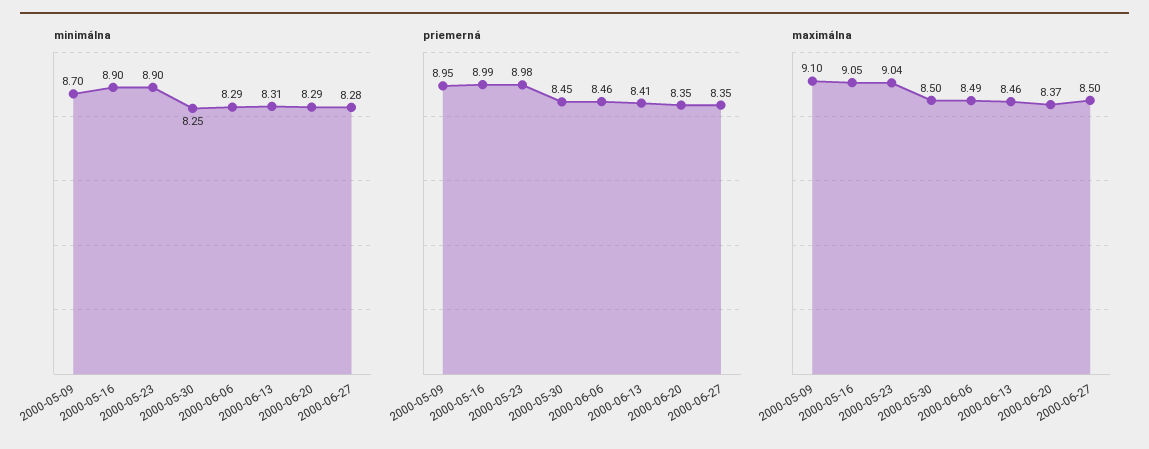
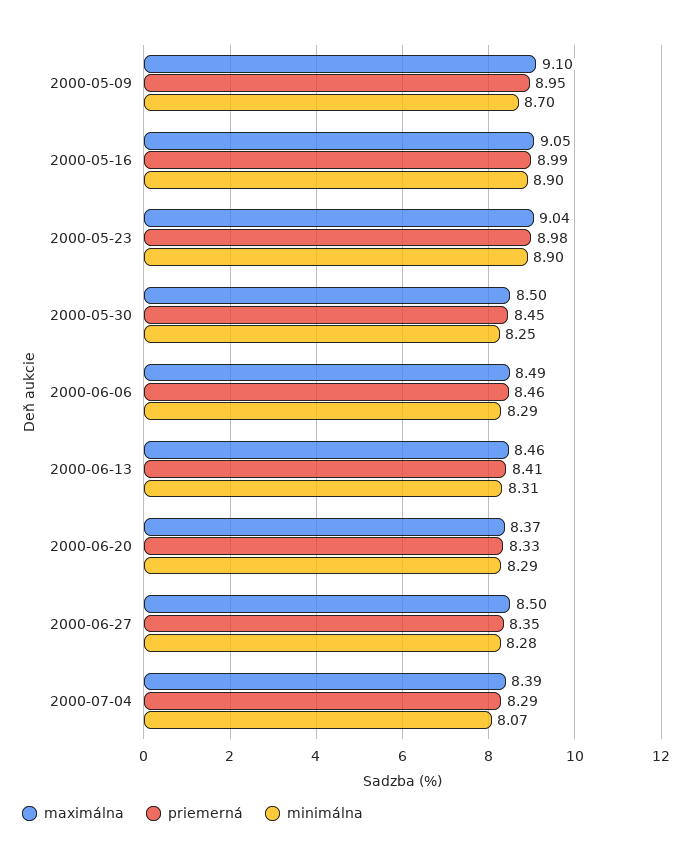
priemerná, 2000-06-20: 8.35 -> 8.33
maximálna, 2000-07-04: none -> 8.39
priemerná, 2000-07-04: none -> 8.29
minimálna, 2000-07-04: none -> 8.07

